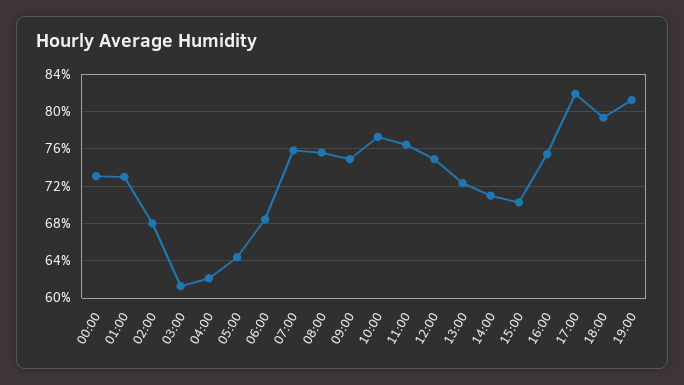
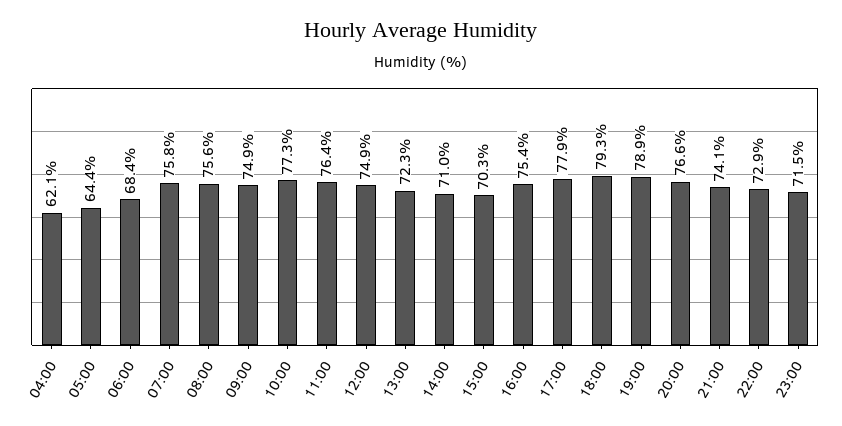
00:00: 73 -> none
01:00: 73 -> none
02:00: 68 -> none
03:00: 61 -> none
17:00: 82 -> 77.9
19:00: 81 -> 78.9
20:00: none -> 76.6
21:00: none -> 74.1
22:00: none -> 72.9
23:00: none -> 71.5

